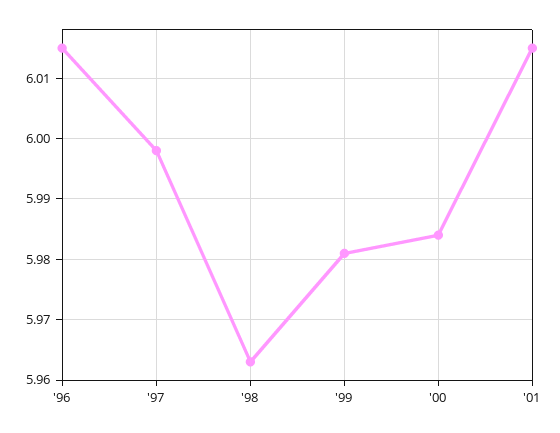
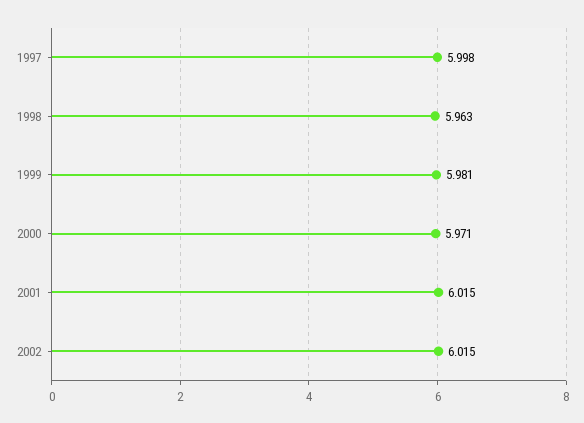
'96: 6.015 -> none
'00: 5.984 -> 5.971
2002: none -> 6.015

